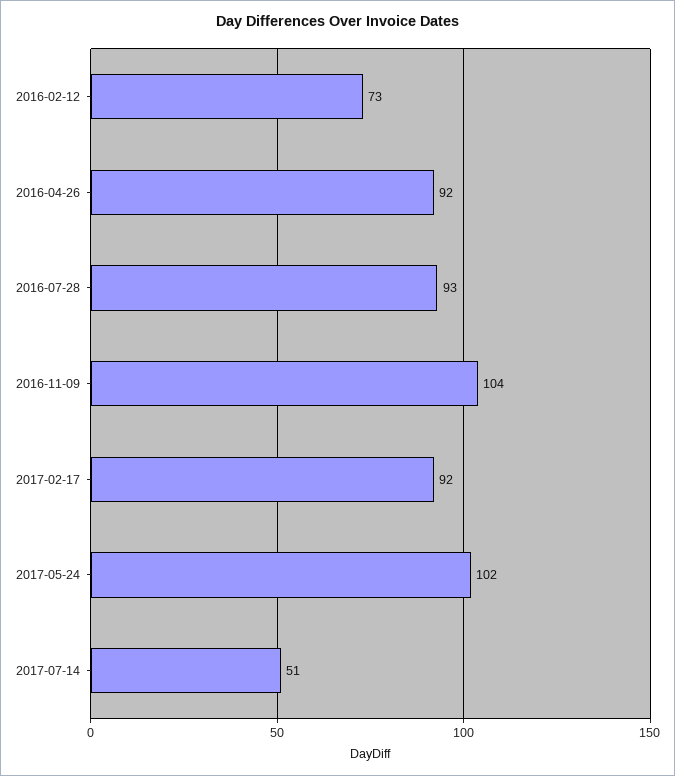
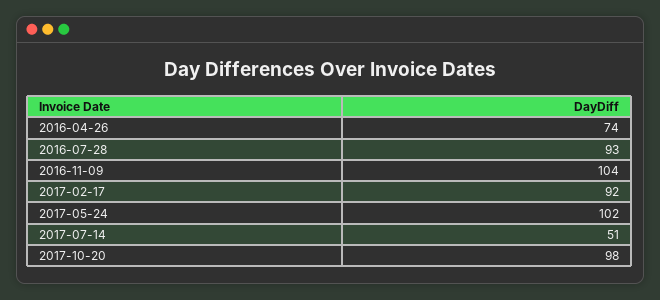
2016-02-12: 73 -> none
2016-04-26: 92 -> 74
2017-10-20: none -> 98

